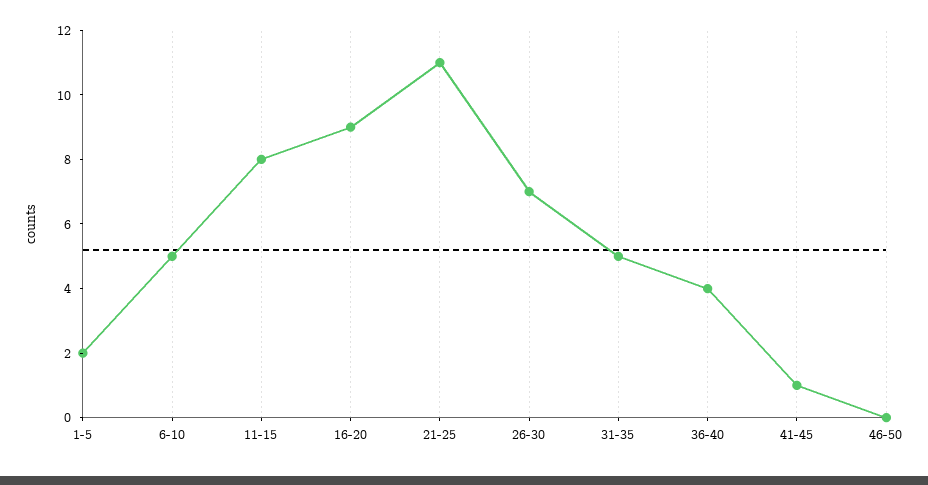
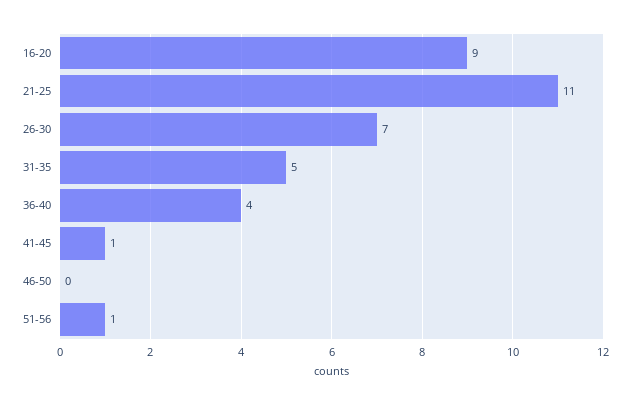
1-5: 2 -> none
6-10: 5 -> none
11-15: 8 -> none
51-56: none -> 1

